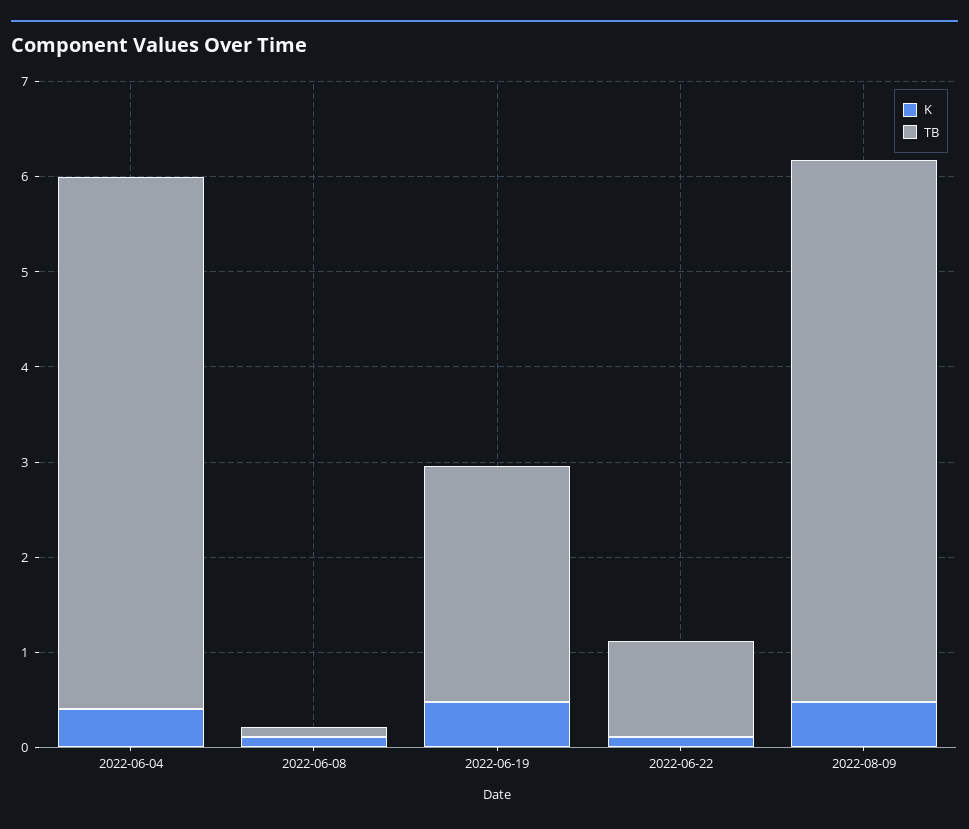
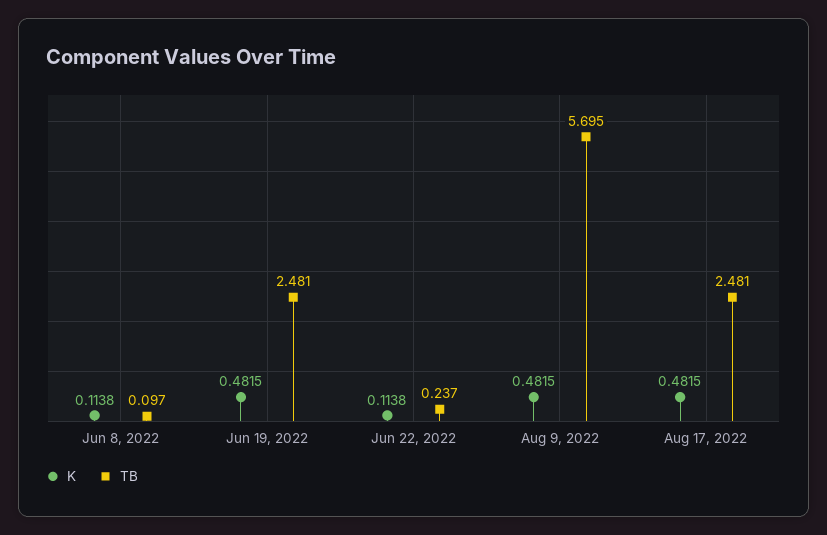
K, 2022-06-04: 0.4 -> none
TB, 2022-06-04: 5.6 -> none
TB, 2022-06-22: 1 -> 0.237
K, Aug 17, 2022: none -> 0.4815
TB, Aug 17, 2022: none -> 2.481

